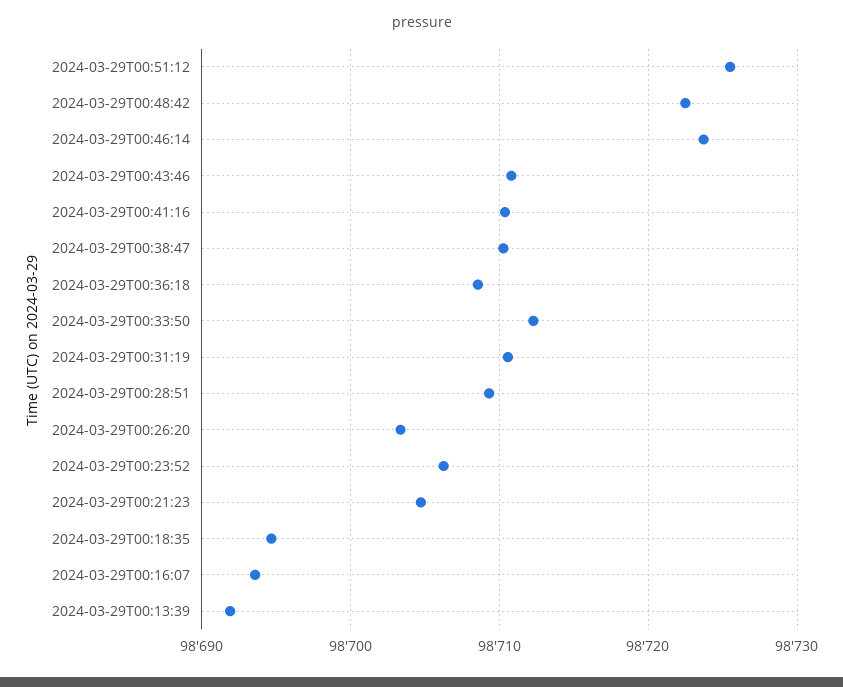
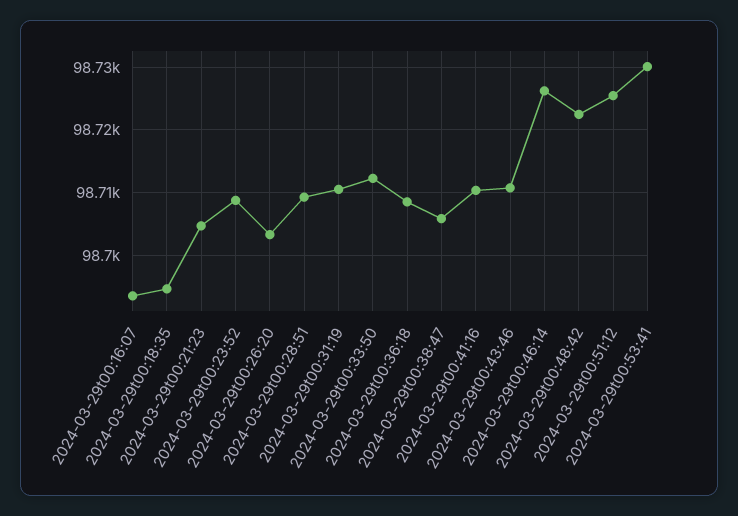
2024-03-29T00:46:14: 98724 -> 98726
2024-03-29T00:38:47: 98710 -> 98706
2024-03-29T00:23:52: 98706 -> 98709
2024-03-29T00:13:39: 98692 -> none
2024-03-29t00:53:41: none -> 98730

